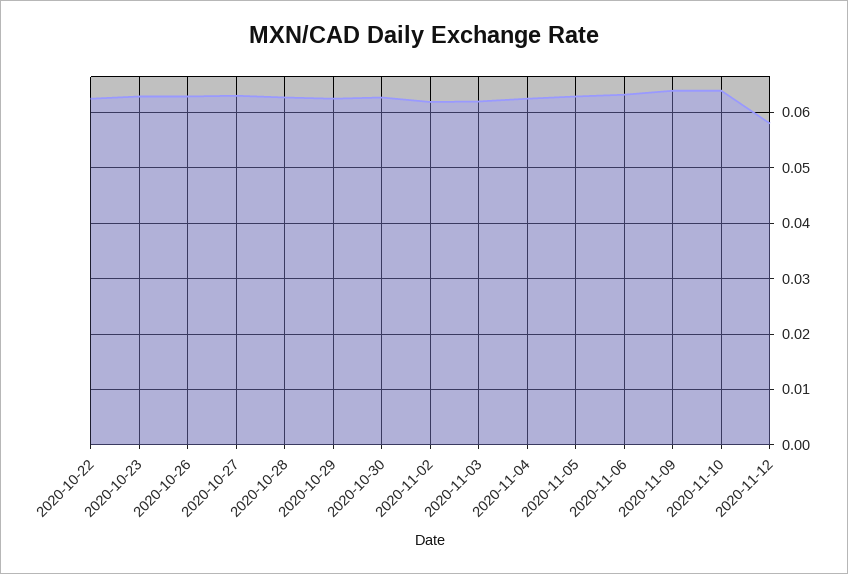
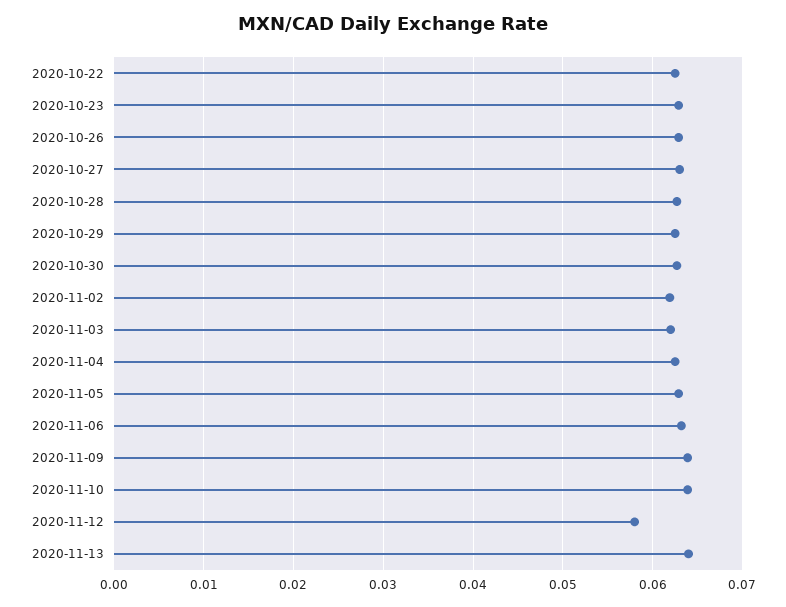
2020-11-13: none -> 0.064

